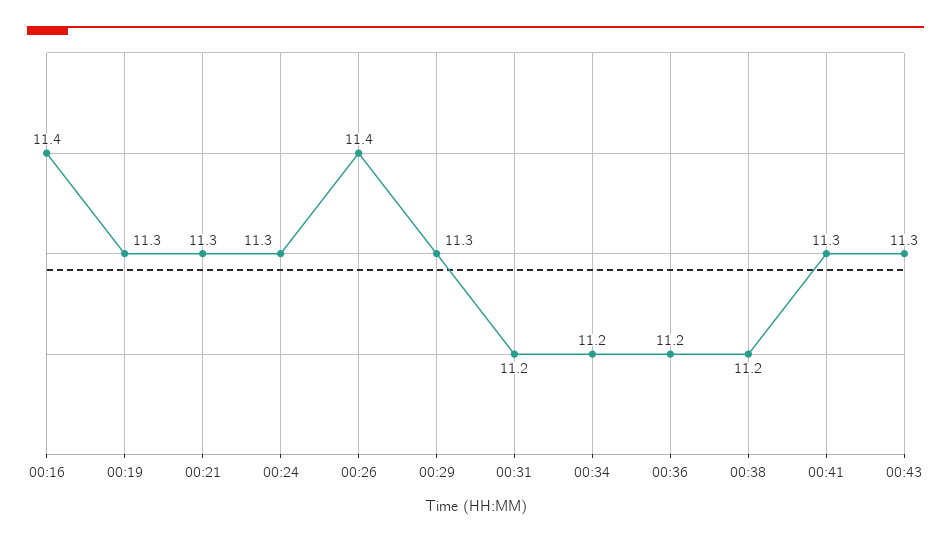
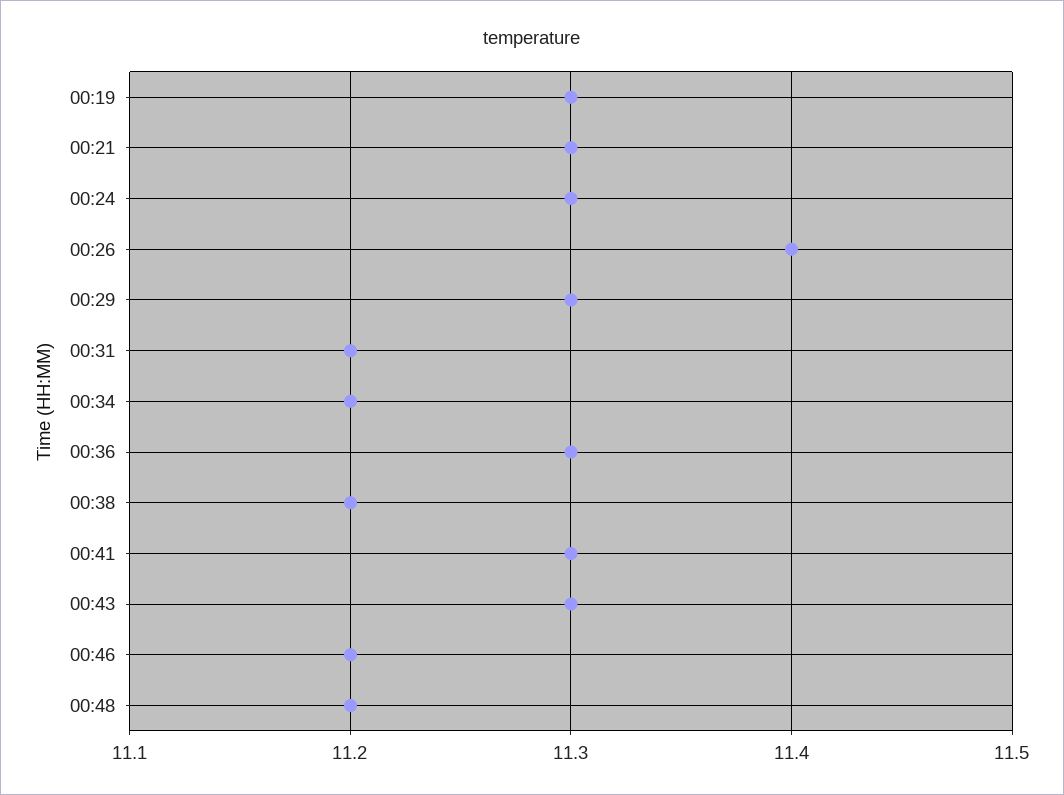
00:16: 11.4 -> none
00:36: 11.2 -> 11.3
00:46: none -> 11.2
00:48: none -> 11.2

